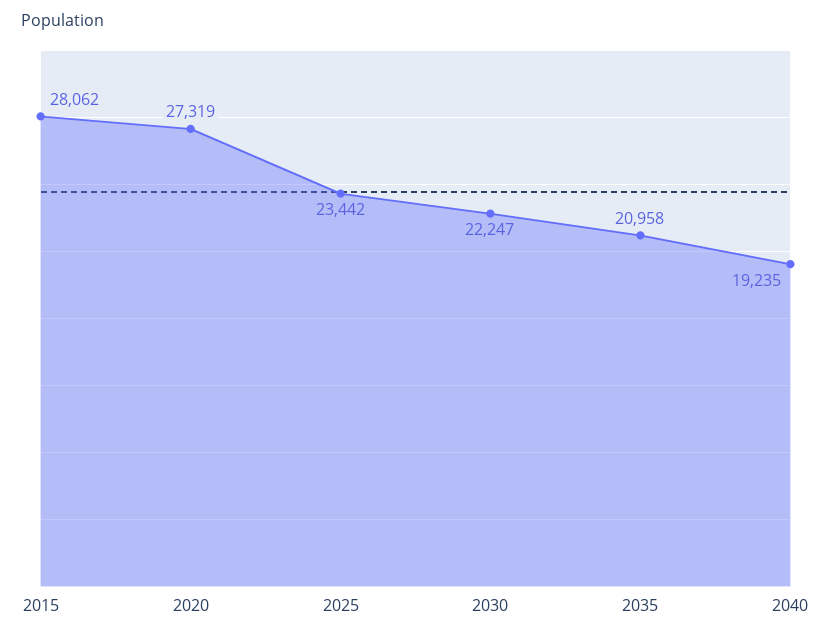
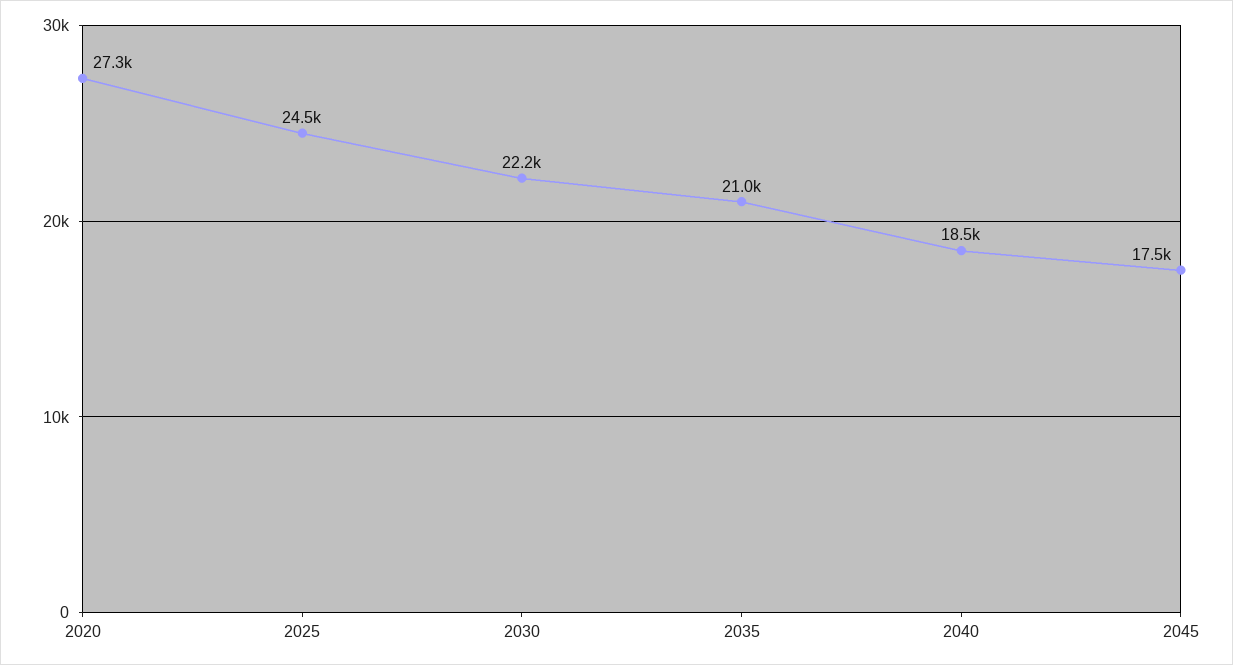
2015: 28062 -> none
2025: 23442 -> 24500
2040: 19235 -> 18500
2045: none -> 17500

